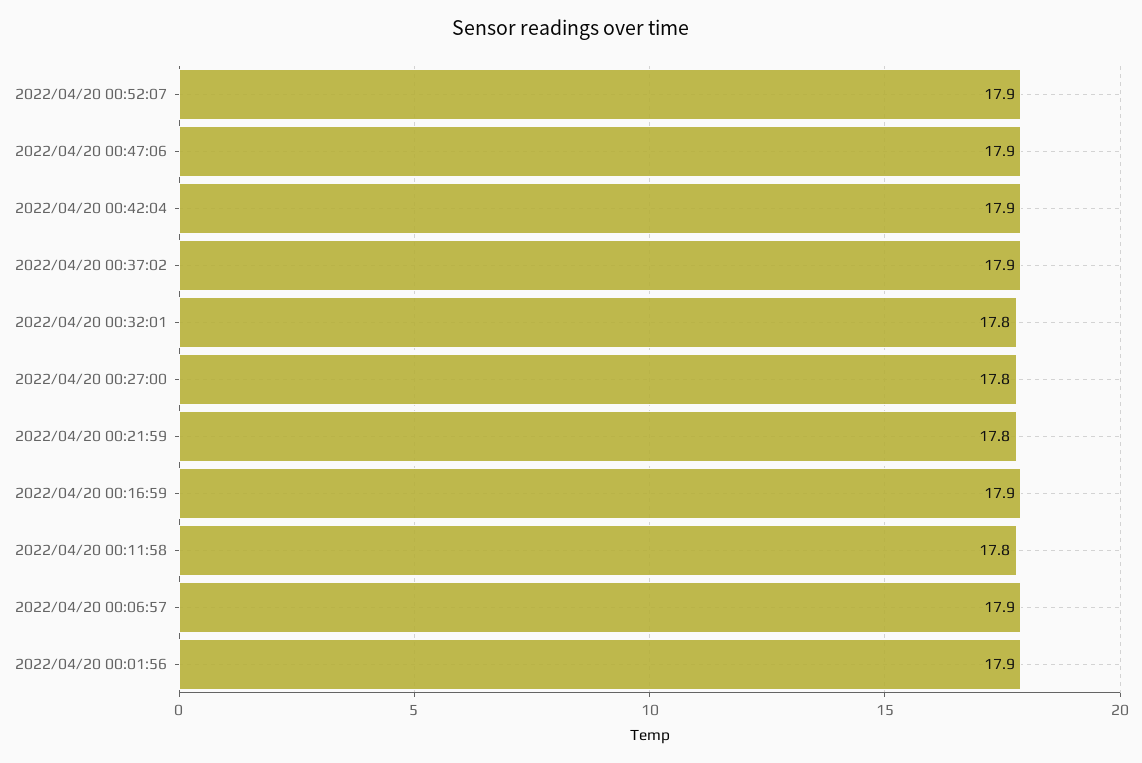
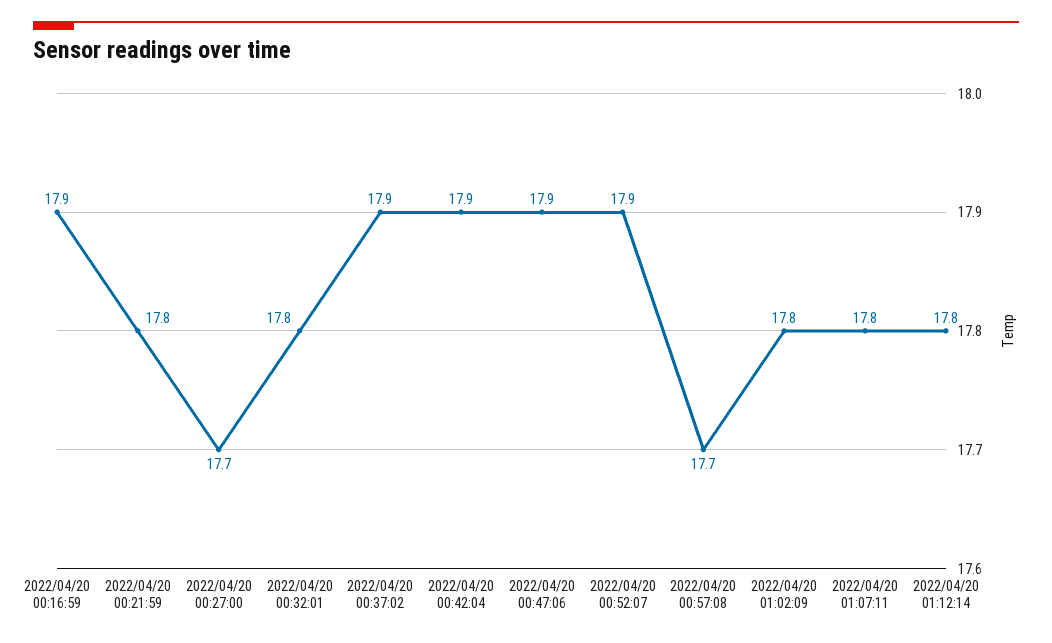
2022/04/20 00:27:00: 17.8 -> 17.7
2022/04/20 00:11:58: 17.8 -> none
2022/04/20 00:06:57: 17.9 -> none
2022/04/20 00:01:56: 17.9 -> none
2022/04/20 00:57:08: none -> 17.7
2022/04/20 01:02:09: none -> 17.8
2022/04/20 01:07:11: none -> 17.8
2022/04/20 01:12:14: none -> 17.8

